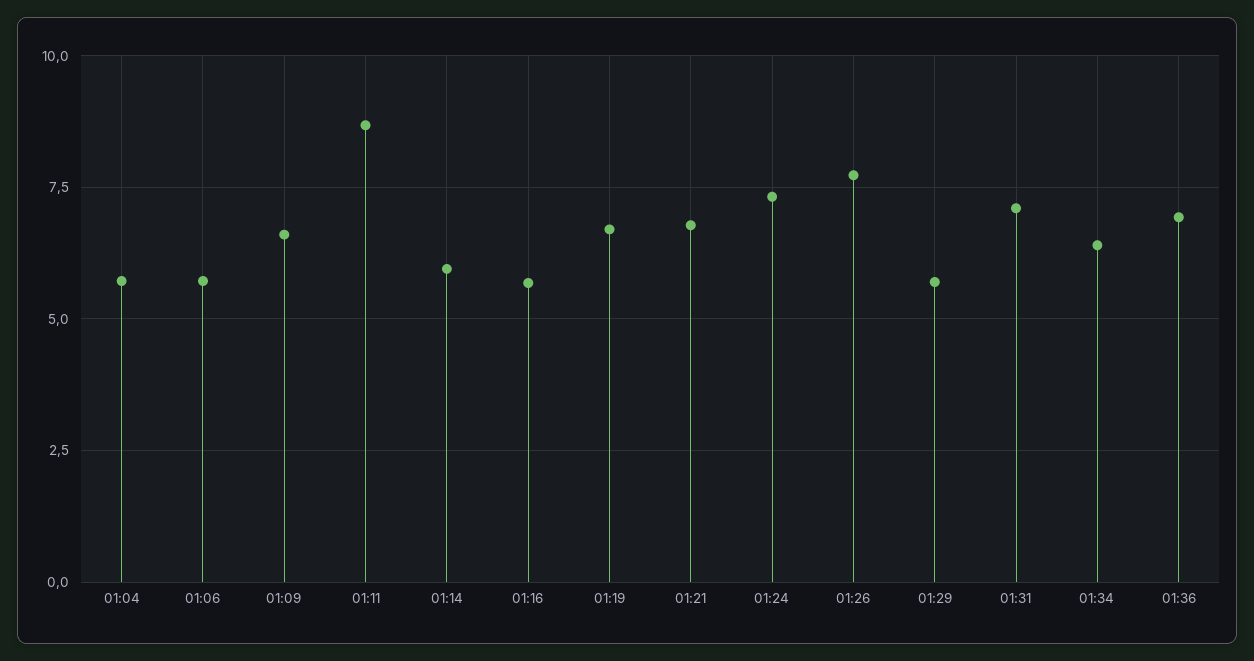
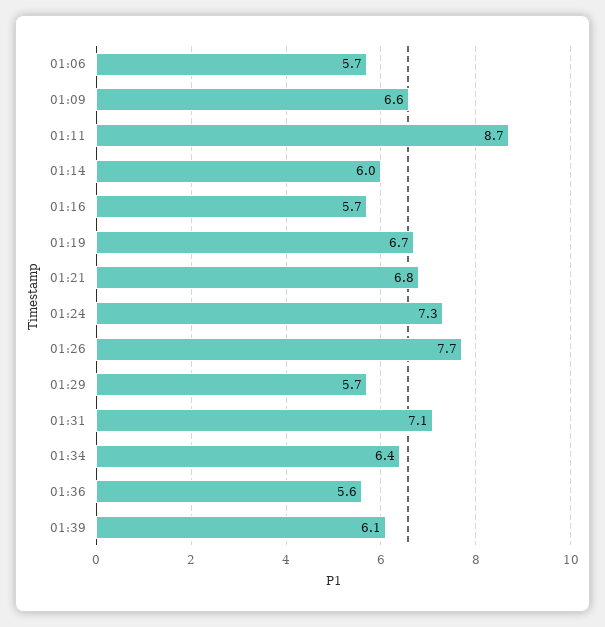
01:04: 5.75 -> none
01:36: 7 -> 5.6
01:39: none -> 6.1

